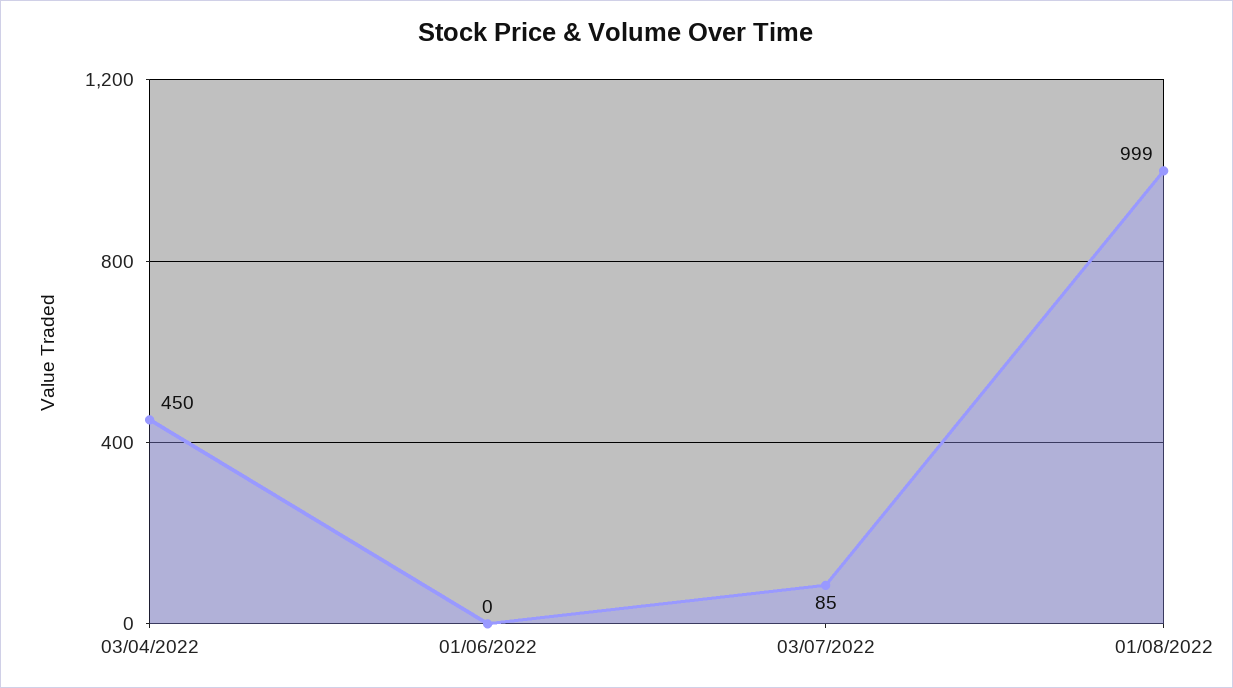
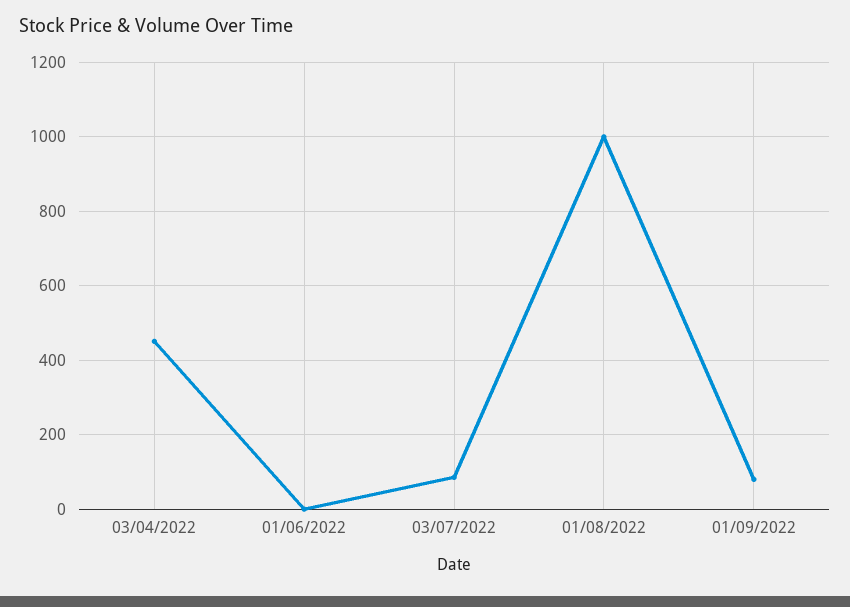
01/09/2022: none -> 80

